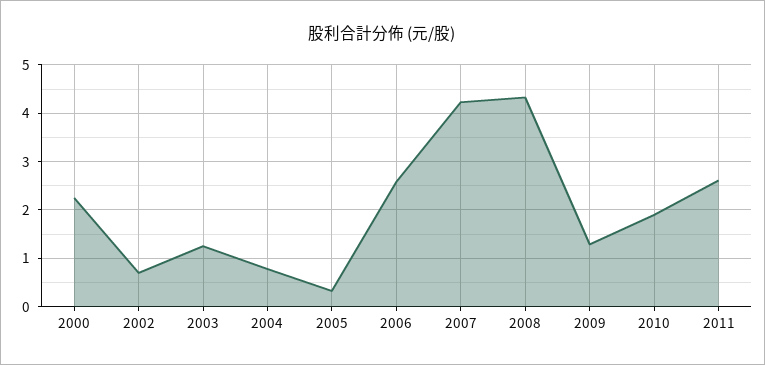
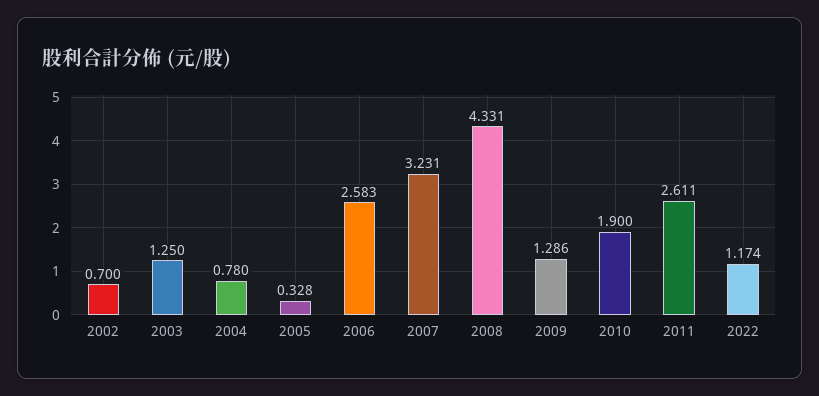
2000: 2.2 -> none
2007: 4.2 -> 3.231
2022: none -> 1.174

